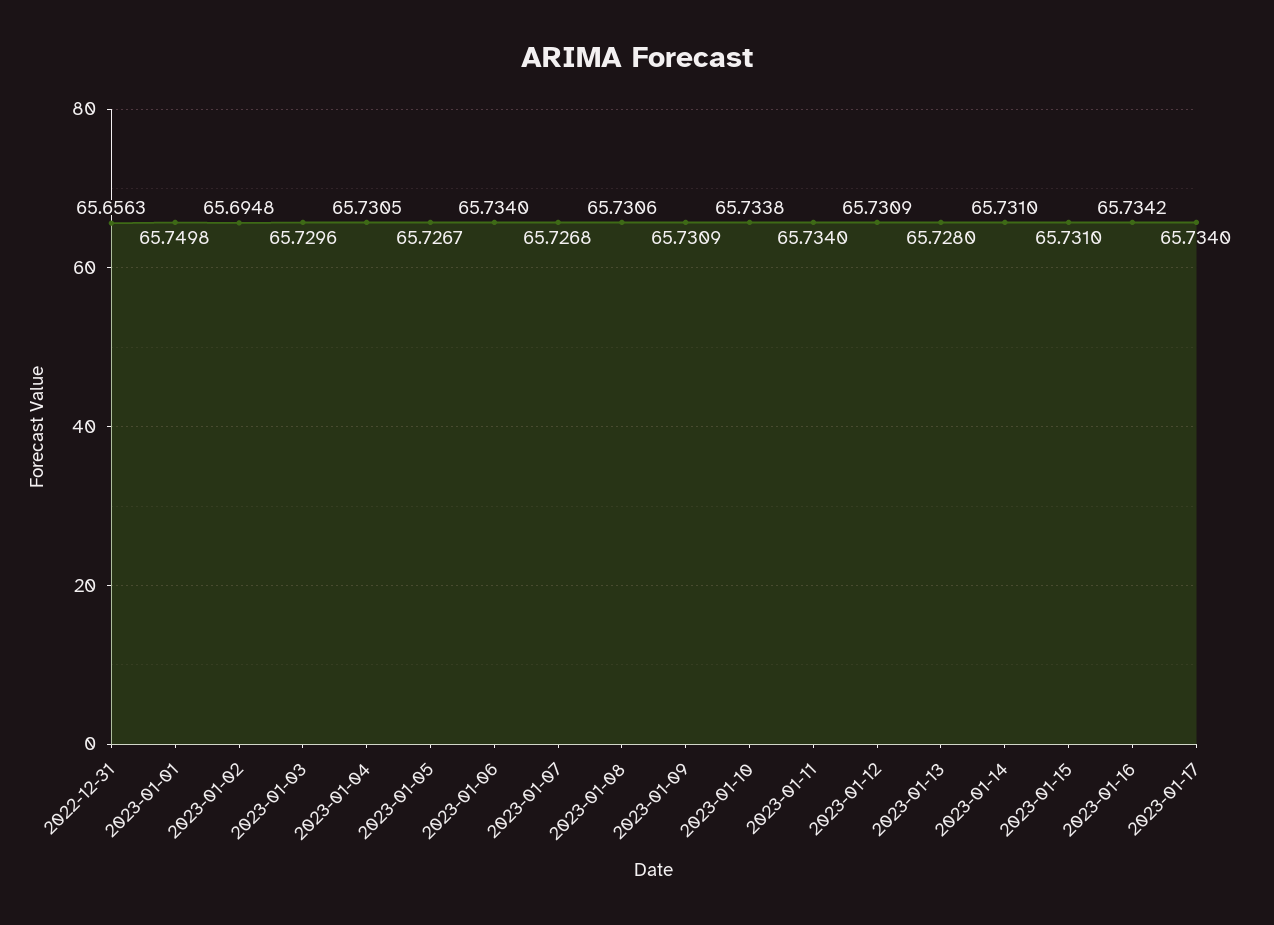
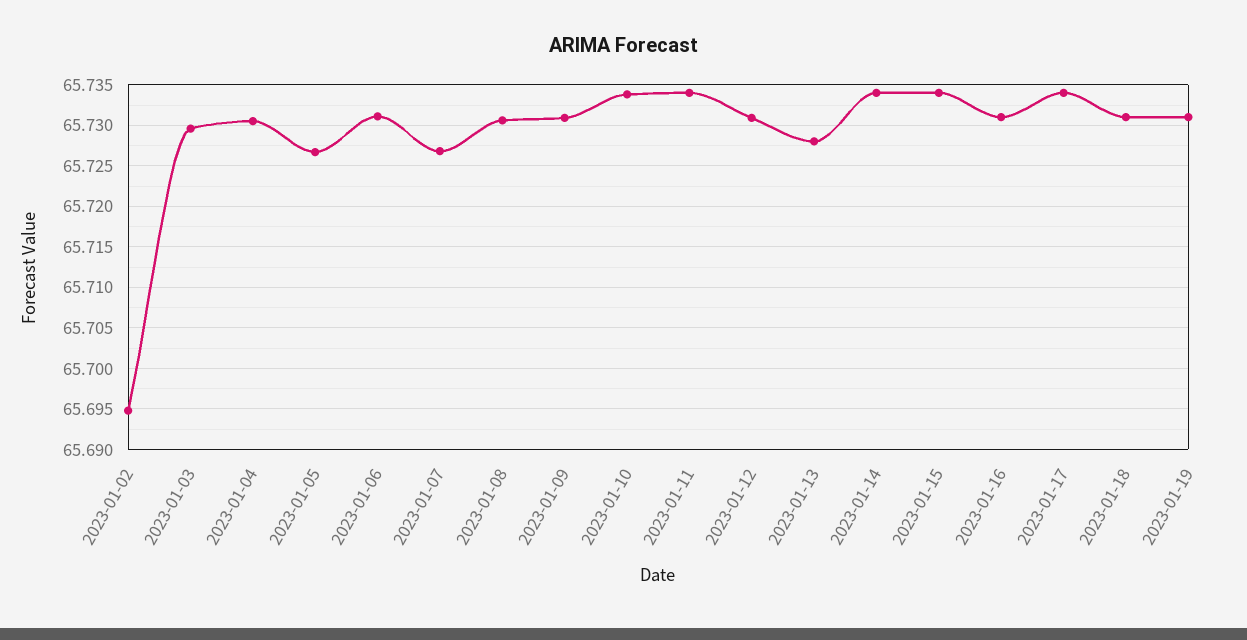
2022-12-31: 65.6563 -> none
2023-01-01: 65.7498 -> none
2023-01-06: 65.734 -> 65.731
2023-01-14: 65.731 -> 65.734
2023-01-15: 65.731 -> 65.734
2023-01-16: 65.7342 -> 65.731
2023-01-18: none -> 65.731
2023-01-19: none -> 65.731

